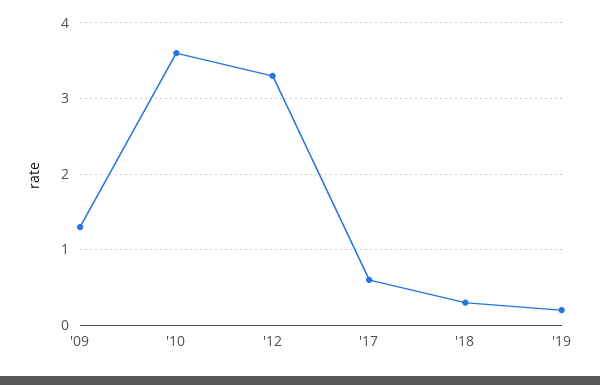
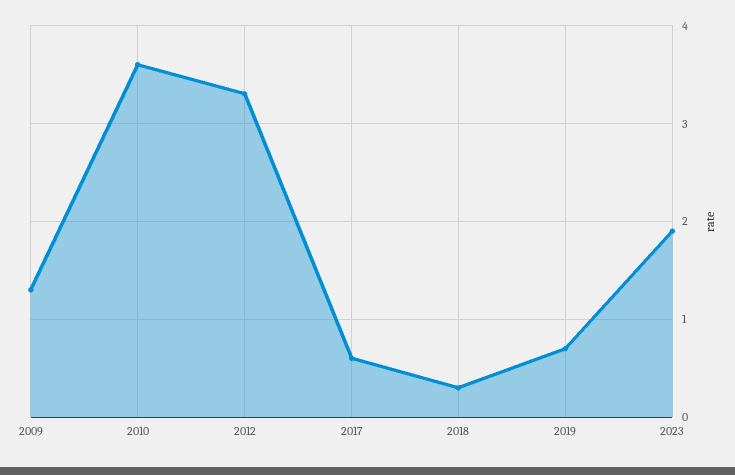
'19: 0.2 -> 0.7
2023: none -> 1.9

